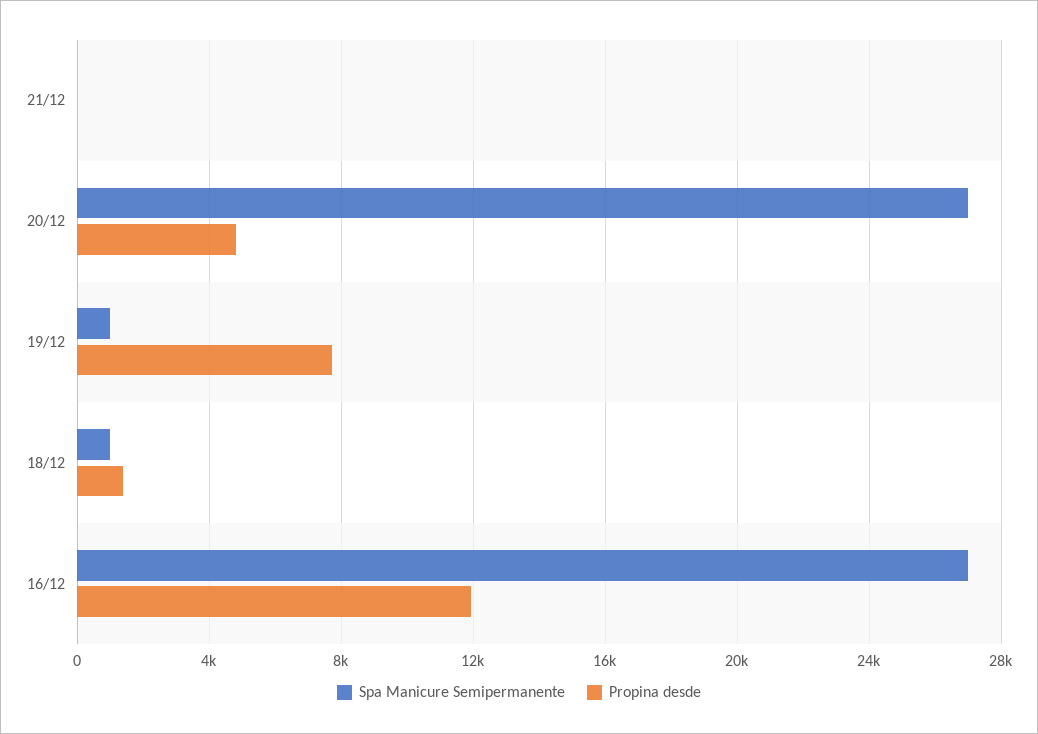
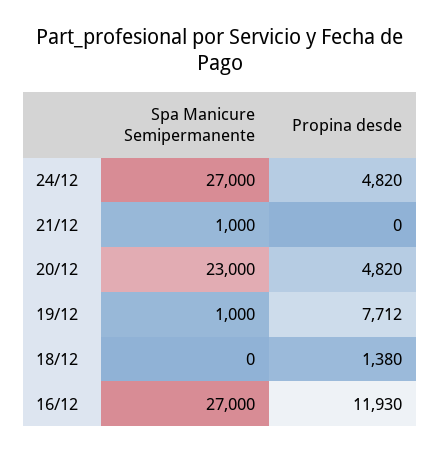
Spa Manicure Semipermanente, 21/12: 0 -> 1000
Spa Manicure Semipermanente, 20/12: 27000 -> 23000
Spa Manicure Semipermanente, 18/12: 1000 -> 0
Spa Manicure Semipermanente, 24/12: none -> 27000
Propina desde, 24/12: none -> 4820

